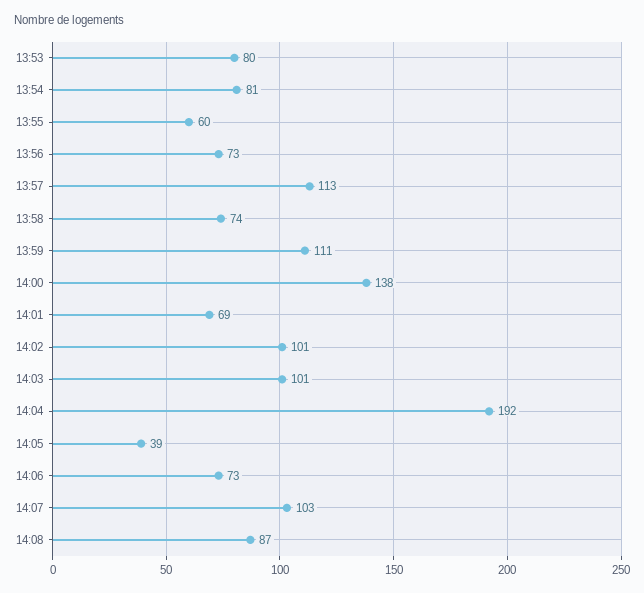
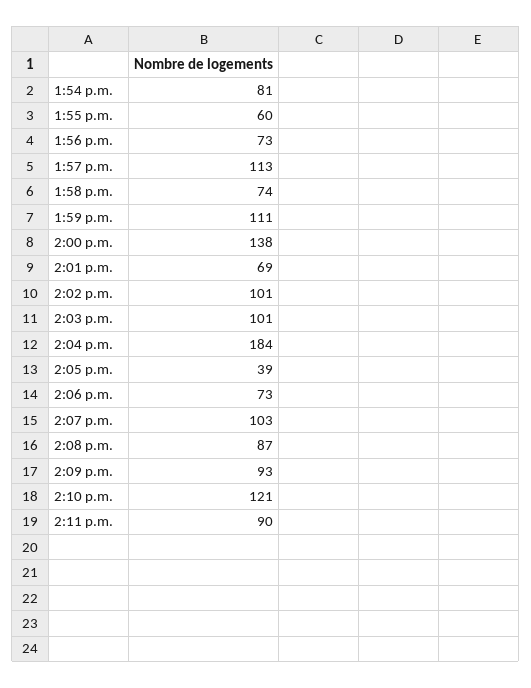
13:53: 80 -> none
14:04: 192 -> 184
2:09 p.m.: none -> 93
2:10 p.m.: none -> 121
2:11 p.m.: none -> 90

